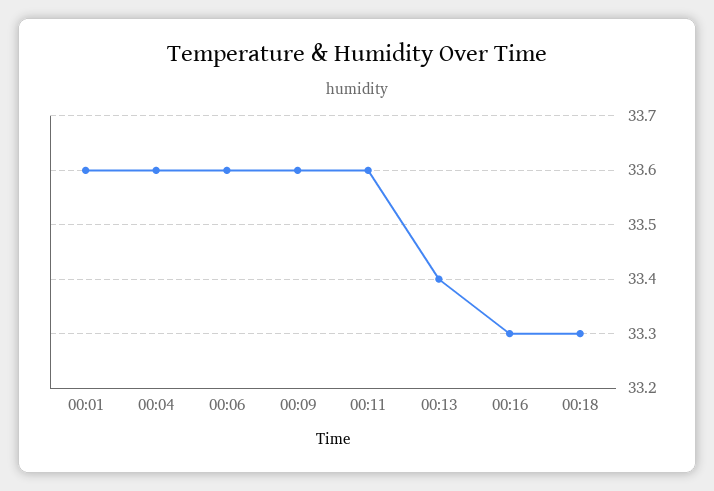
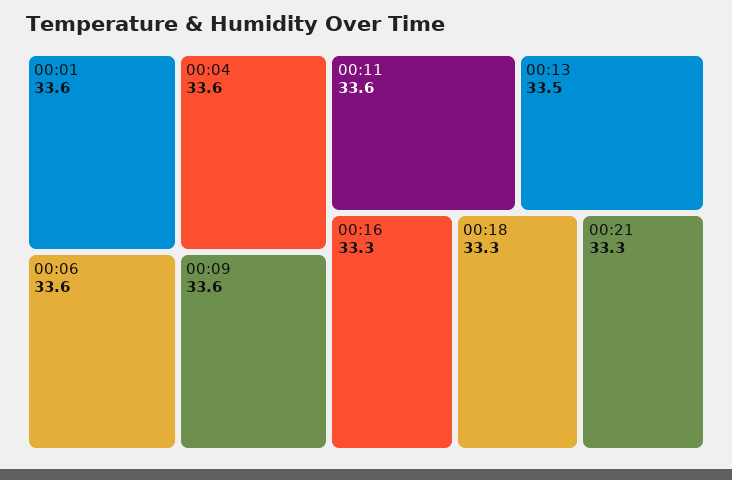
00:13: 33.4 -> 33.5
00:21: none -> 33.3

